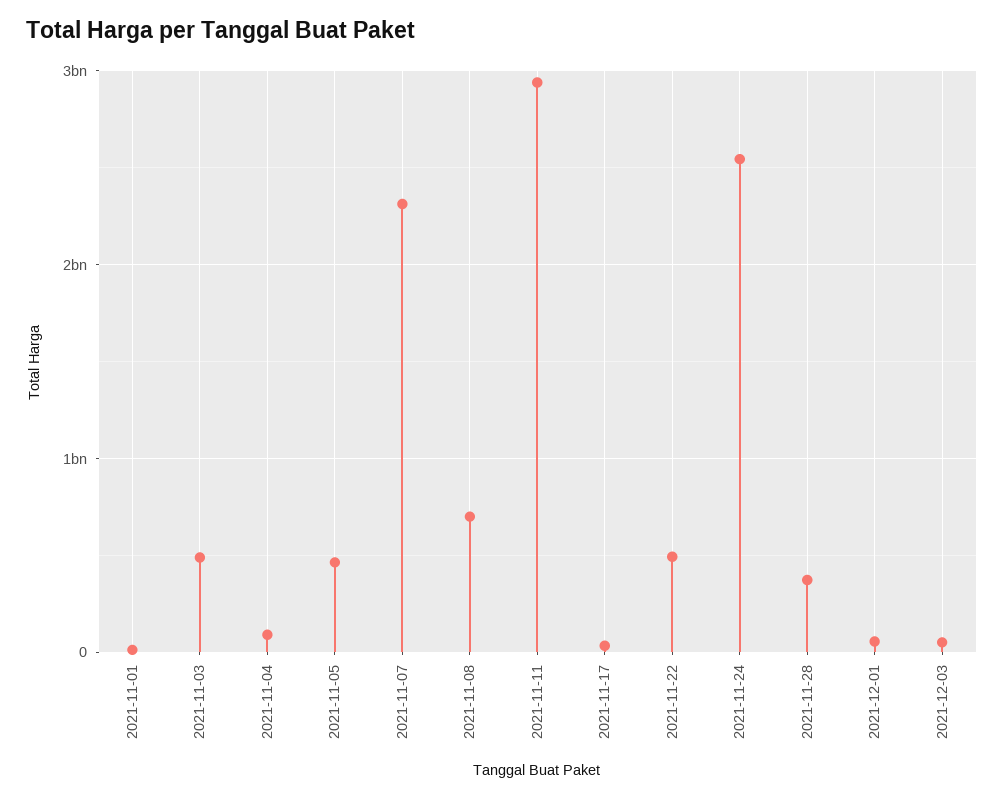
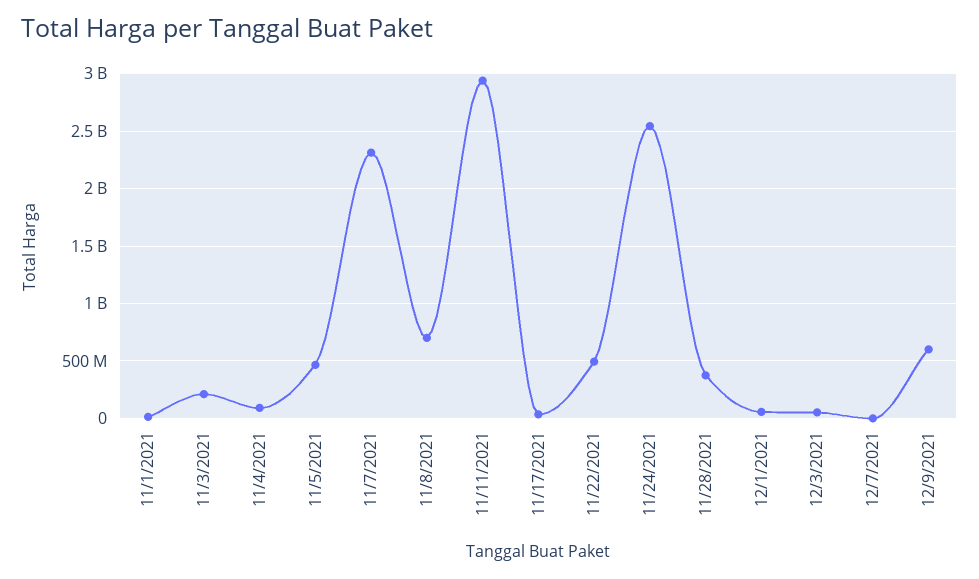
2021-11-03: 500000000 -> 200000000
12/7/2021: none -> 0
12/9/2021: none -> 600000000

